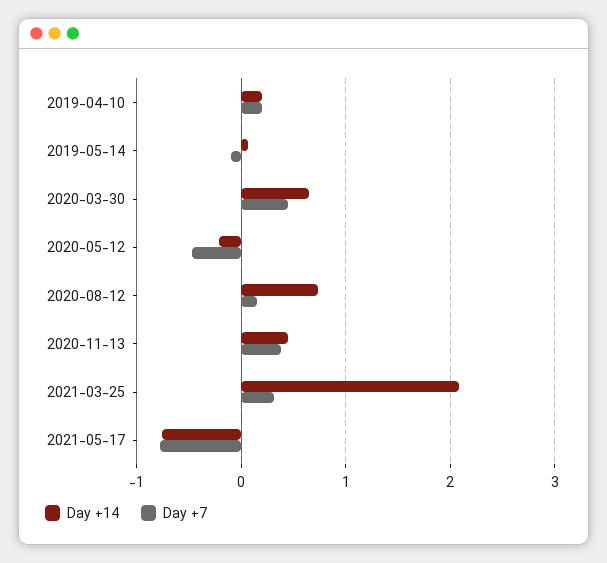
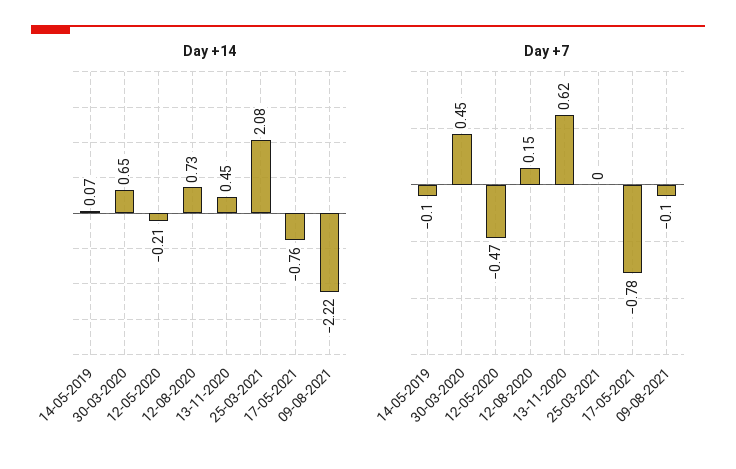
Day +14, 2019-04-10: 0.2 -> none
Day +7, 2019-04-10: 0.2 -> none
Day +7, 2020-11-13: 0.4 -> 0.62
Day +7, 2021-03-25: 0.3 -> 0
Day +14, 09-08-2021: none -> -2.22
Day +7, 09-08-2021: none -> -0.1

